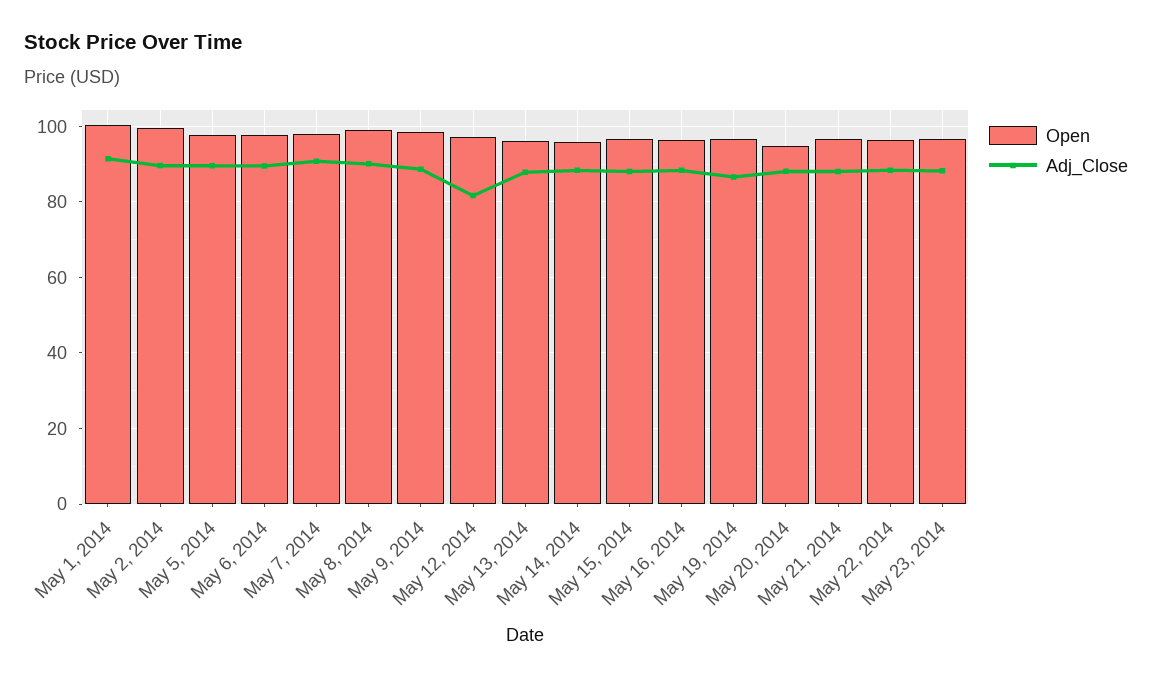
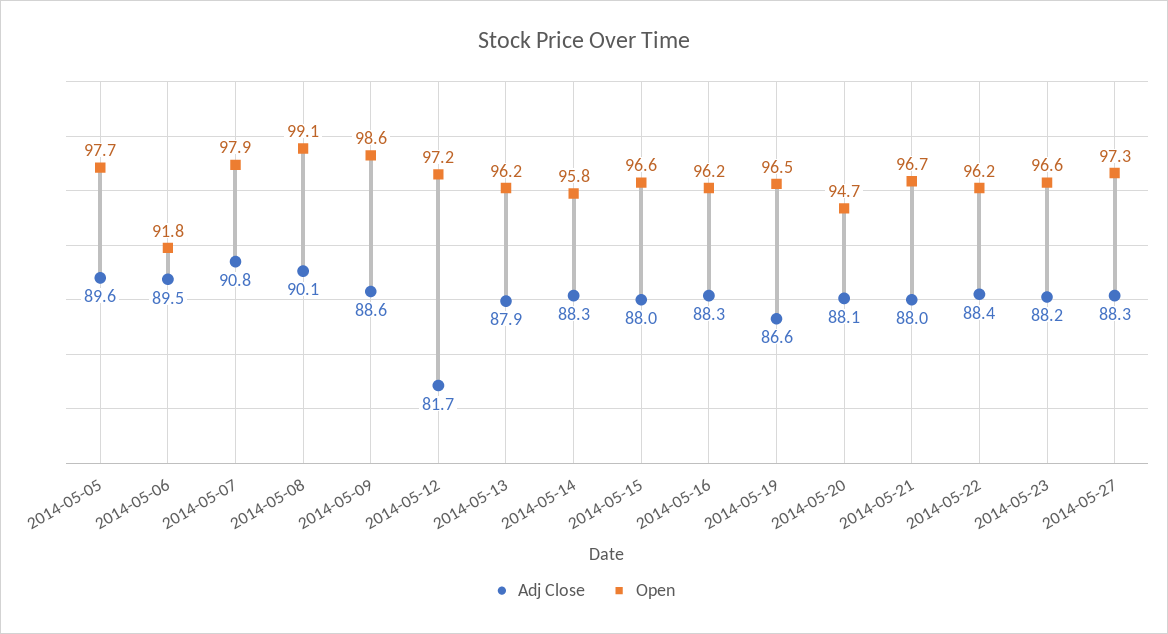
Open, May 1, 2014: 100 -> none
Adj_Close, May 1, 2014: 92 -> none
Open, May 2, 2014: 100 -> none
Adj_Close, May 2, 2014: 90 -> none
Open, May 6, 2014: 98 -> 91.8
Adj_Close, 2014-05-27: none -> 88.3
Open, 2014-05-27: none -> 97.3

